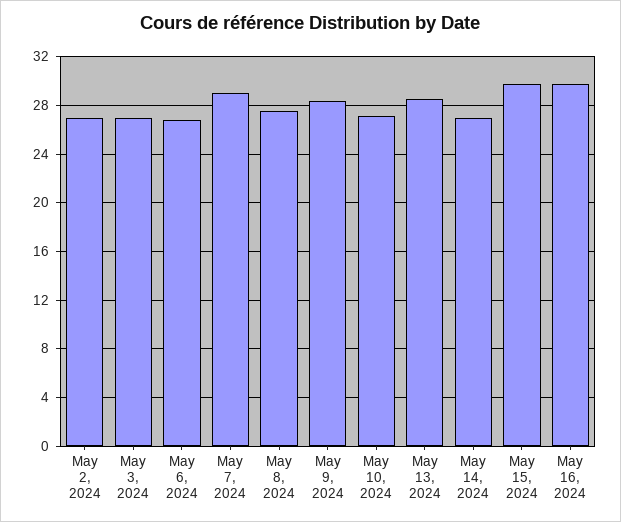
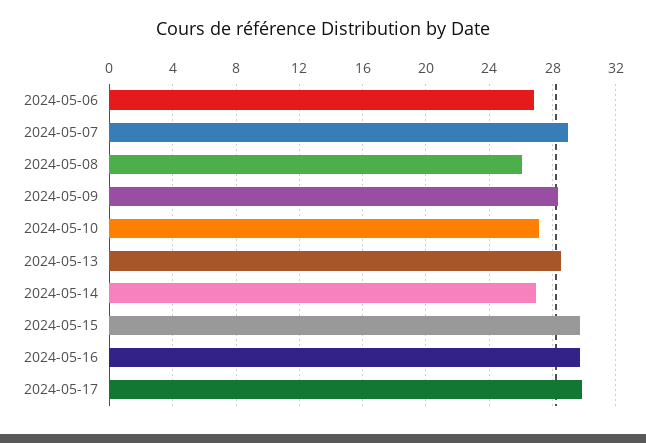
May 2, 2024: 27 -> none
May 3, 2024: 27 -> none
May 8, 2024: 27.5 -> 26
2024-05-17: none -> 30

